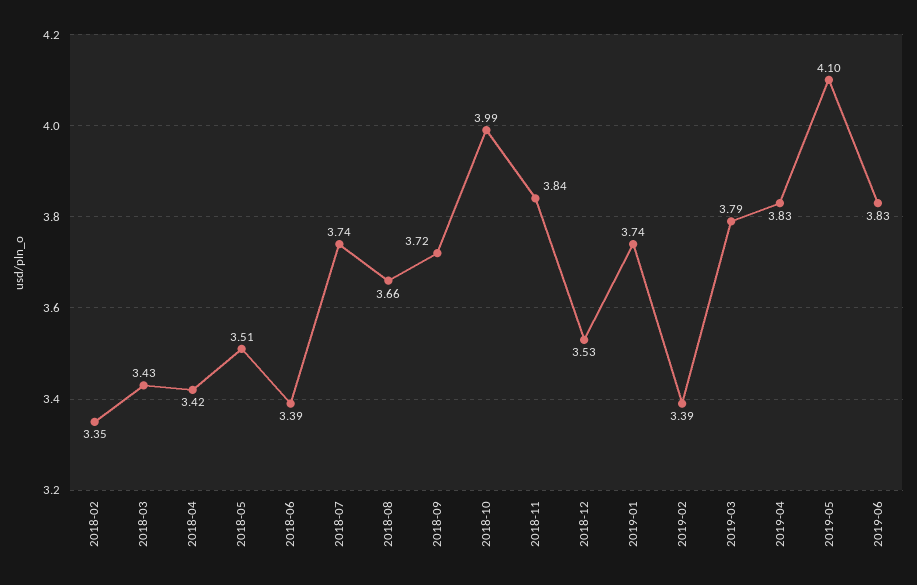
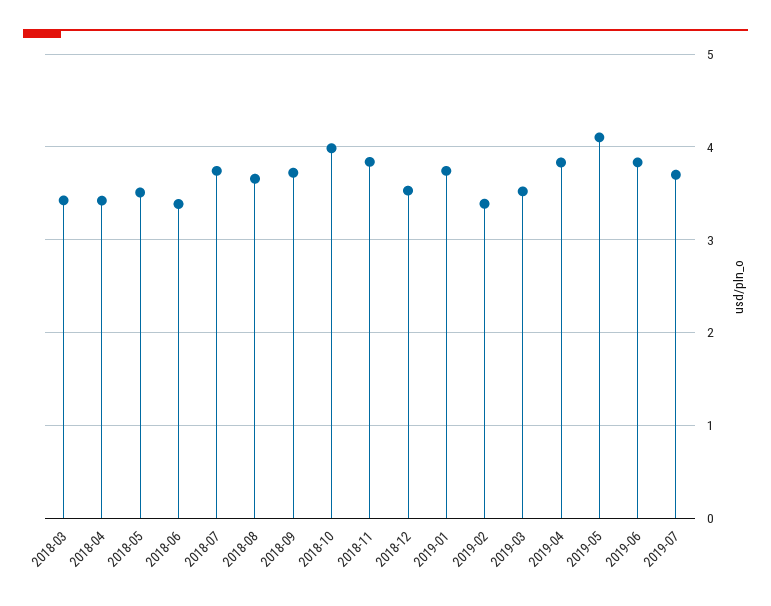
2018-02: 3.35 -> none
2019-03: 3.79 -> 3.5
2019-07: none -> 3.7

